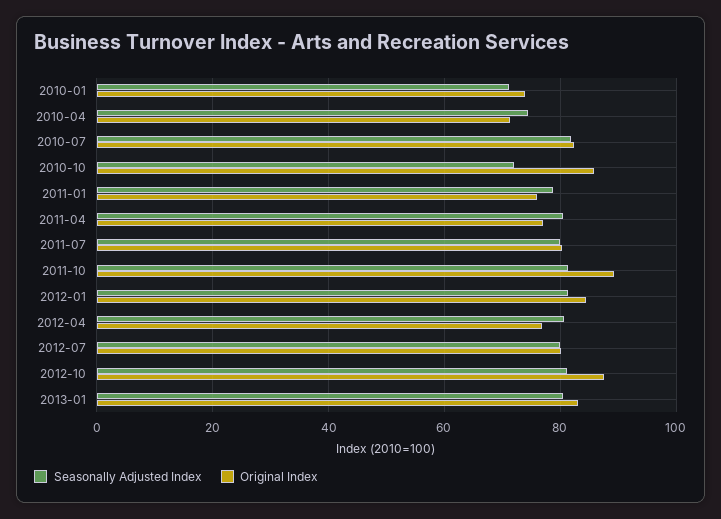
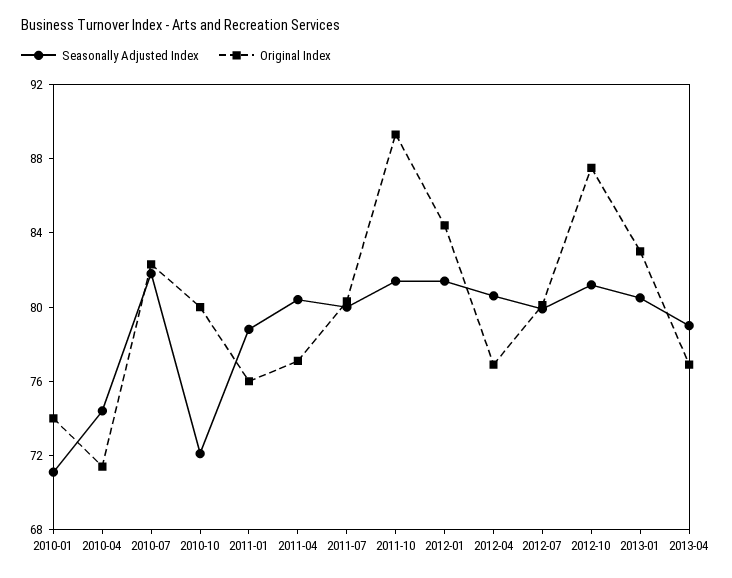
Original Index, 2010-10: 86 -> 80
Seasonally Adjusted Index, 2013-04: none -> 79
Original Index, 2013-04: none -> 77

